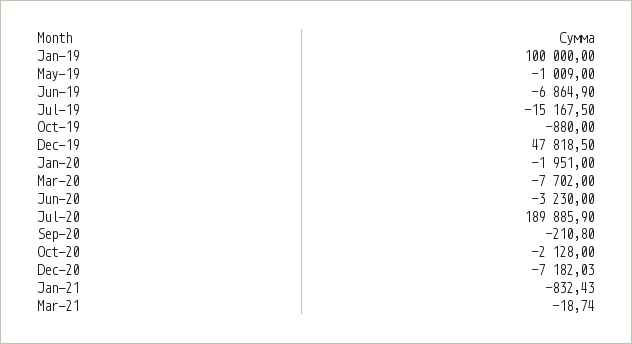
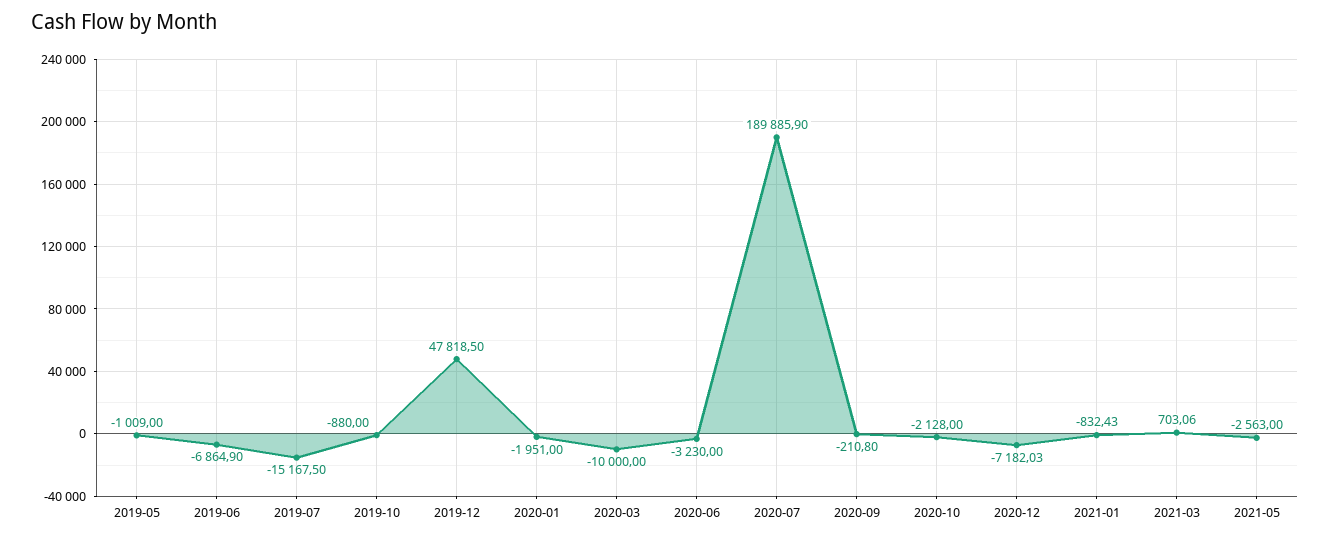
Jan-19: 100000 -> none
Mar-20: -7702 -> -10000
Mar-21: -18.74 -> 703.06
2021-05: none -> -2563

